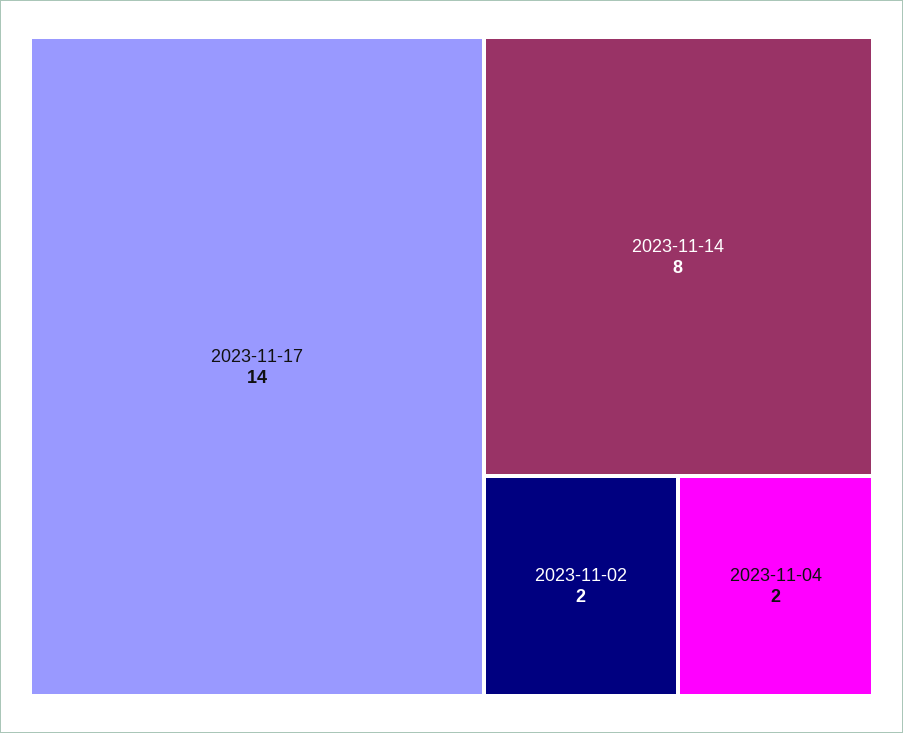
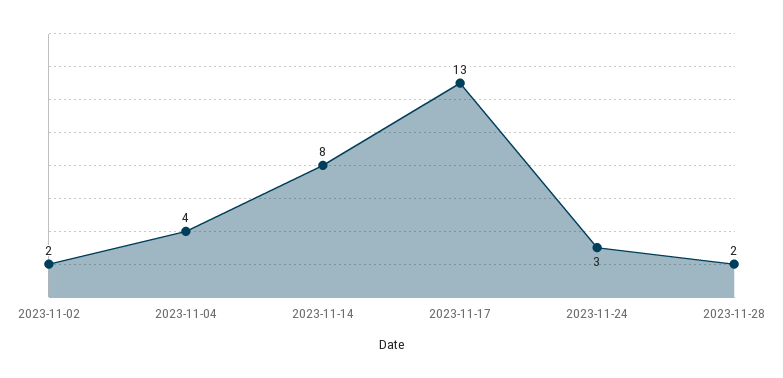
2023-11-17: 14 -> 13
2023-11-04: 2 -> 4
2023-11-24: none -> 3
2023-11-28: none -> 2

